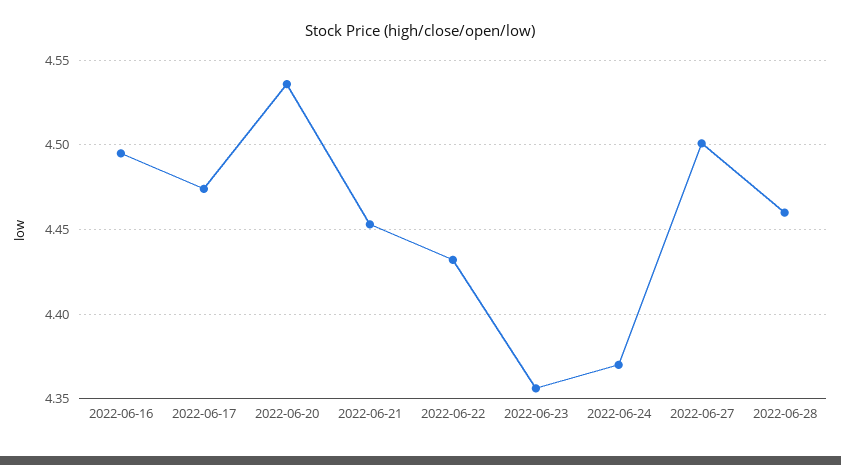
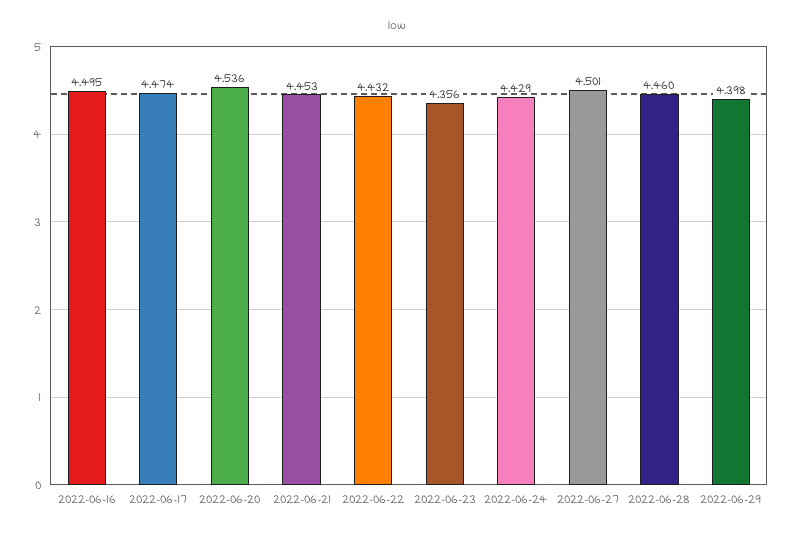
2022-06-24: 4.37 -> 4.429
2022-06-29: none -> 4.398

